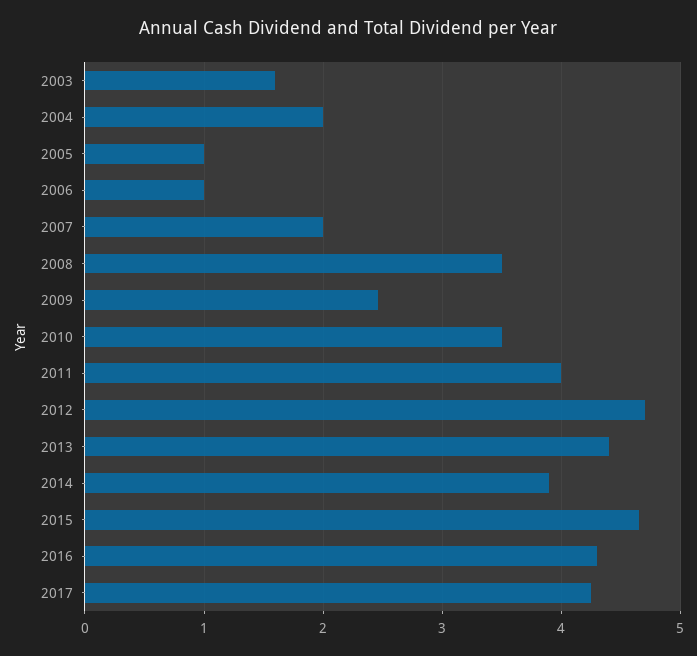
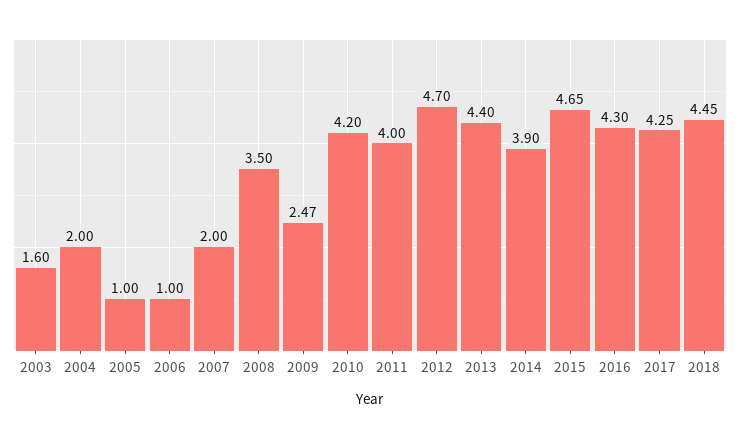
2010: 3.5 -> 4.2
2018: none -> 4.45

